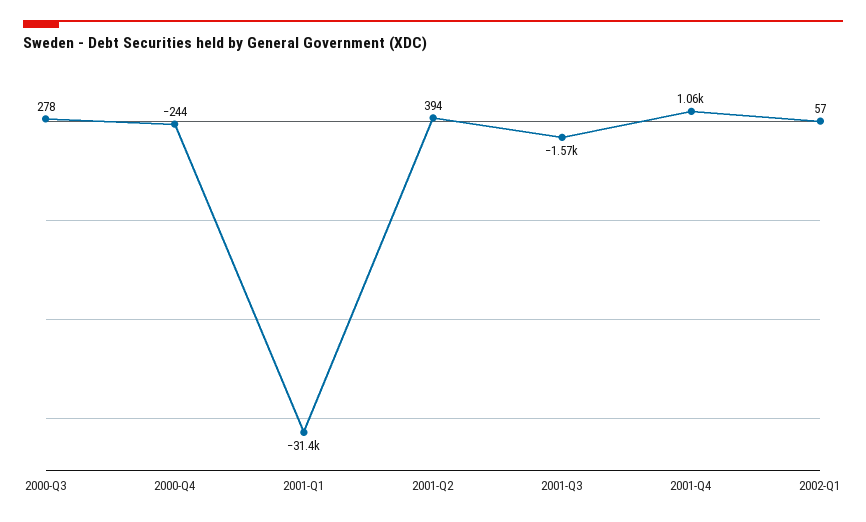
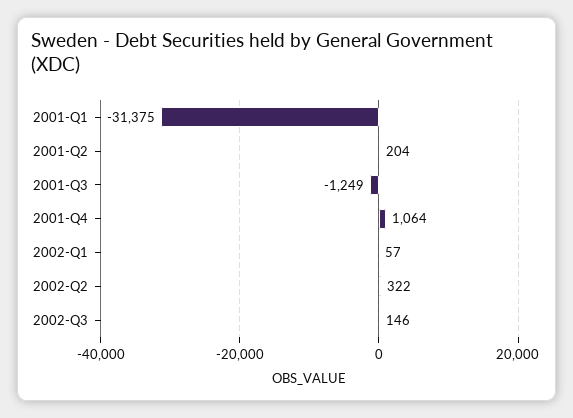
2000-Q3: 278 -> none
2000-Q4: -244 -> none
2001-Q2: 394 -> 204
2001-Q3: -1570 -> -1249
2002-Q2: none -> 322
2002-Q3: none -> 146

